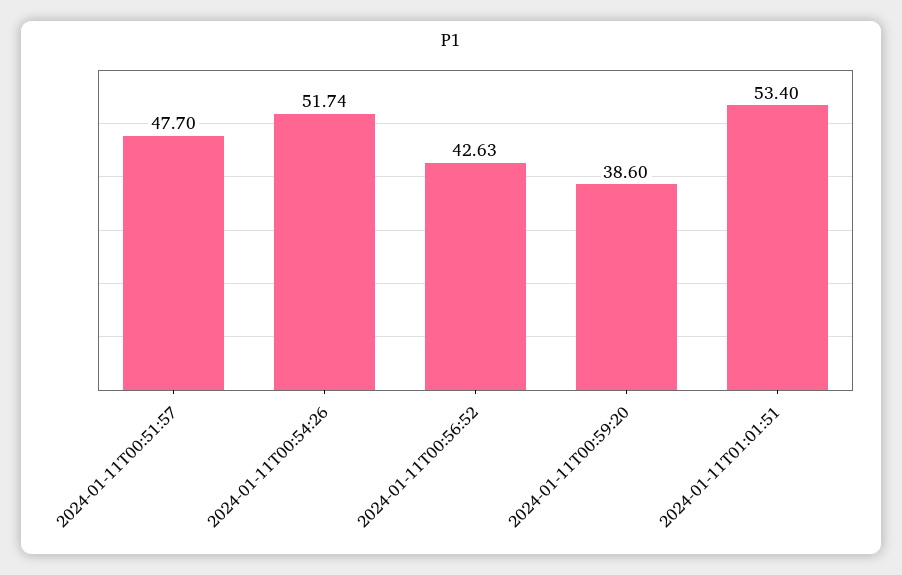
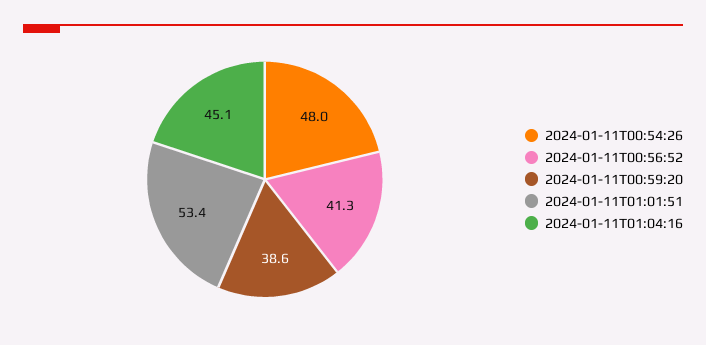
2024-01-11T00:51:57: 47.7 -> none
2024-01-11T00:54:26: 51.74 -> 48
2024-01-11T00:56:52: 42.63 -> 41.3
2024-01-11T01:04:16: none -> 45.1

